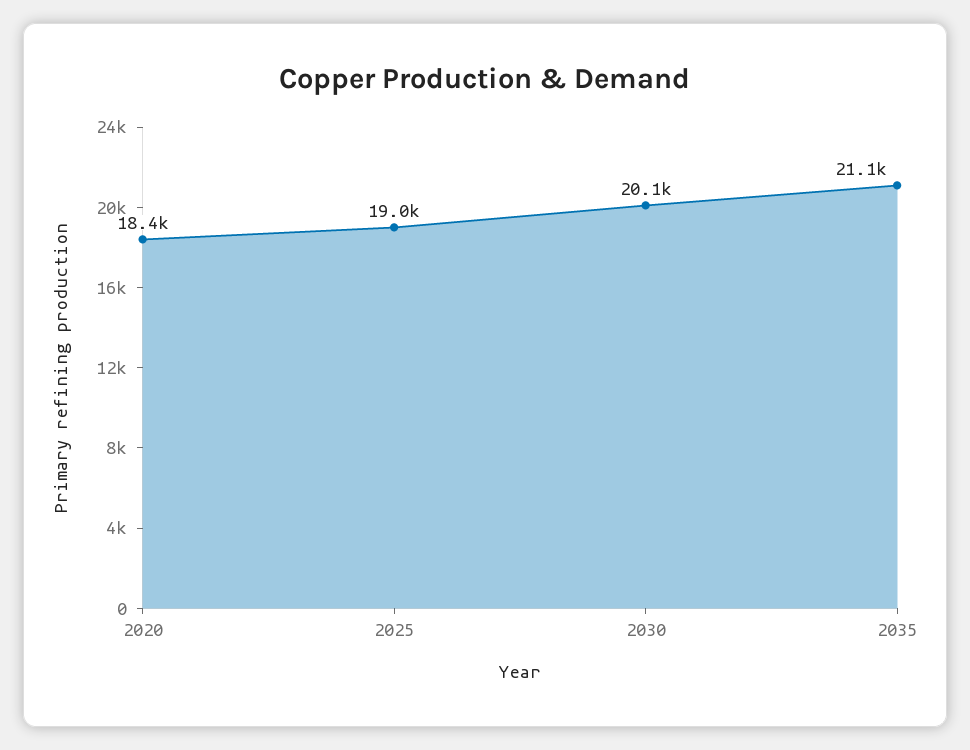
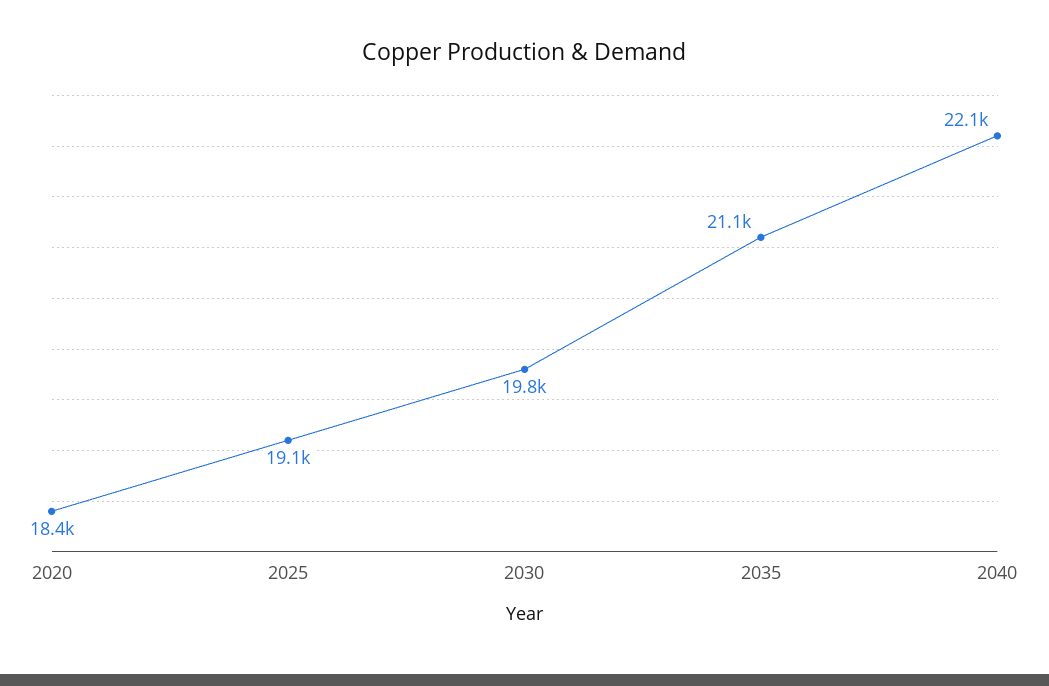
2025: 19000 -> 19100
2030: 20100 -> 19800
2040: none -> 22100

